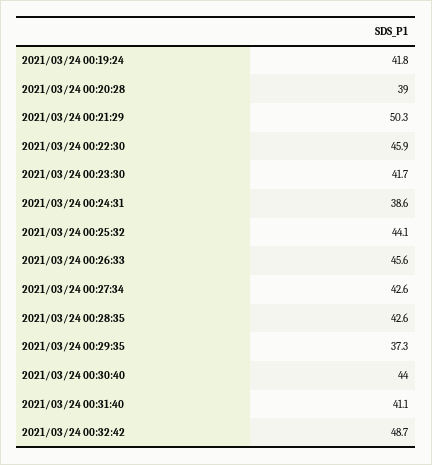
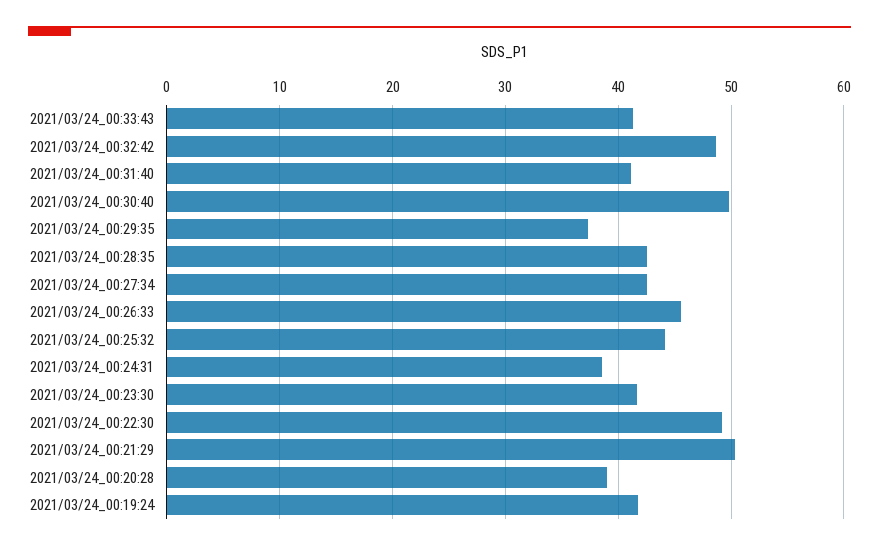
2021/03/24 00:22:30: 45.9 -> 49
2021/03/24 00:30:40: 44 -> 50
2021/03/24_00:33:43: none -> 41

